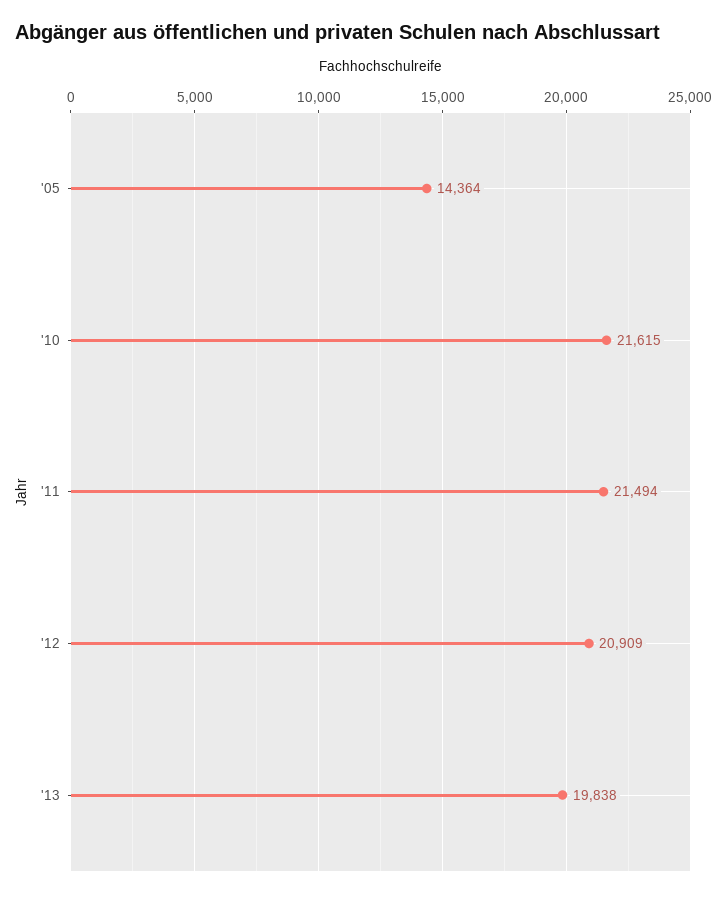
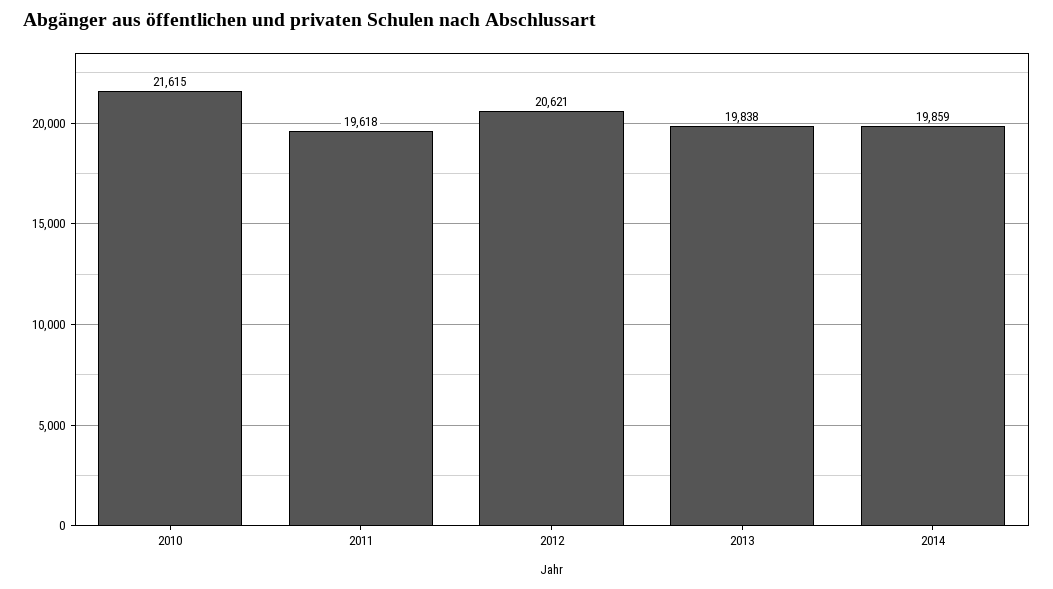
'05: 14364 -> none
'11: 21494 -> 19618
'12: 20909 -> 20621
2014: none -> 19859

